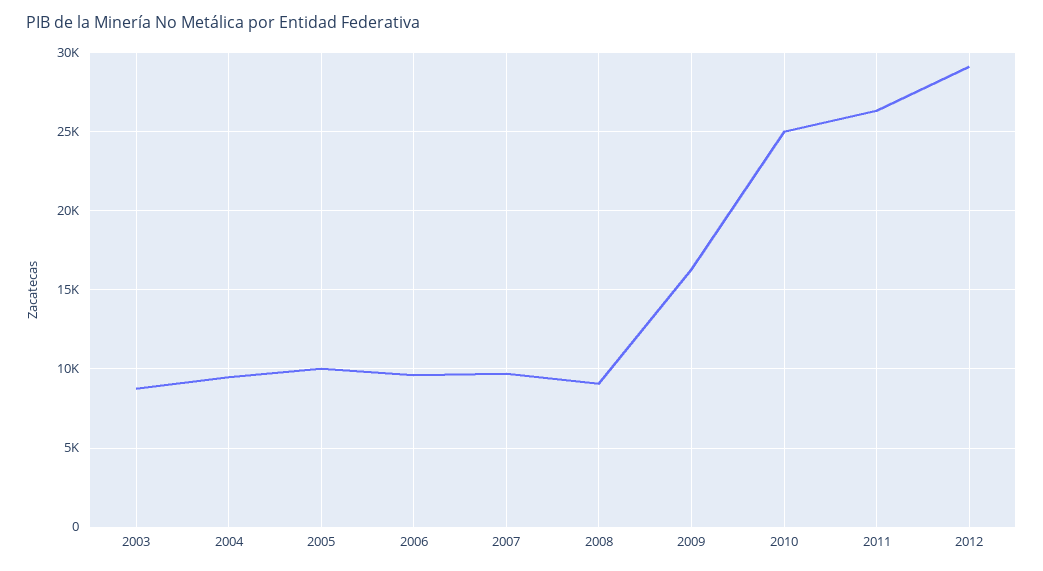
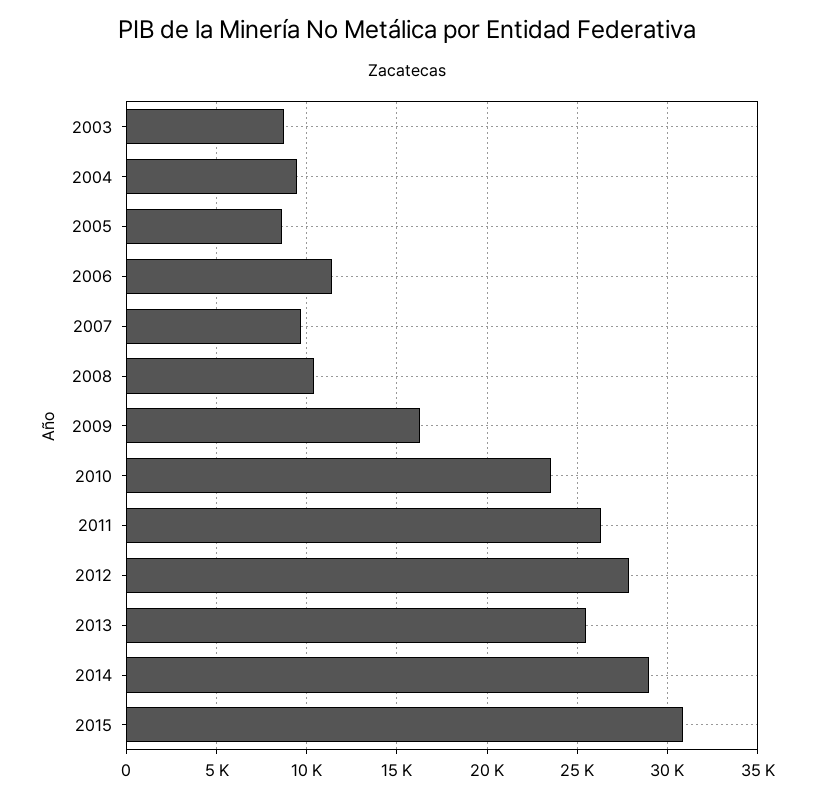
2005: 10000 -> 8500
2006: 9500 -> 11500
2008: 9000 -> 10500
2010: 25000 -> 23500
2012: 29000 -> 28000
2013: none -> 25500
2014: none -> 29000
2015: none -> 31000

